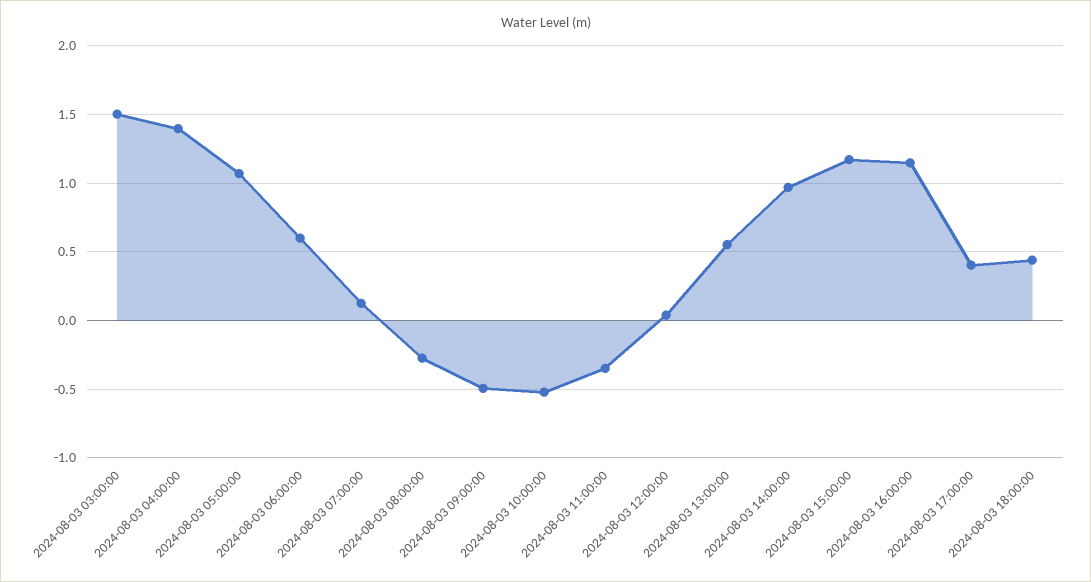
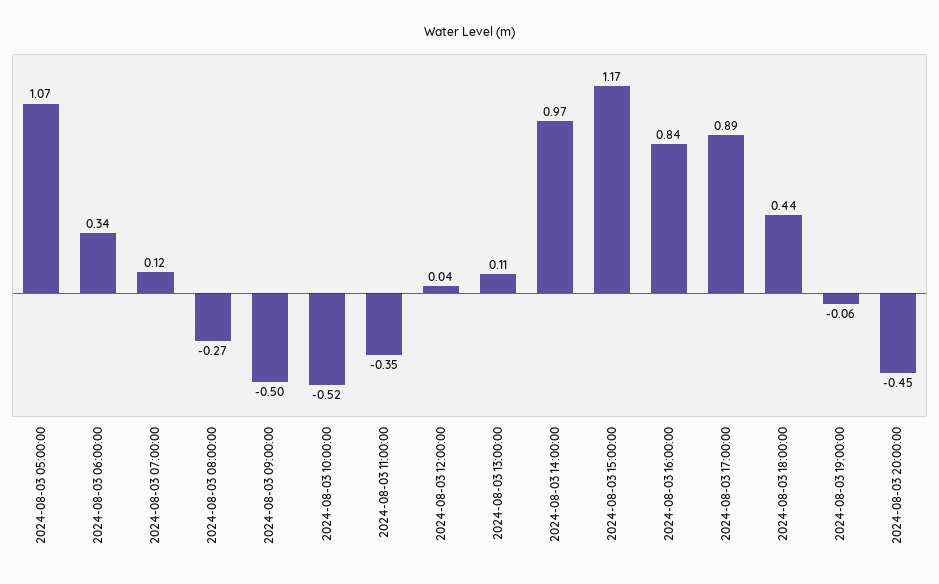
2024-08-03 03:00:00: 1.5 -> none
2024-08-03 04:00:00: 1.4 -> none
2024-08-03 06:00:00: 0.6 -> 0.34
2024-08-03 13:00:00: 0.55 -> 0.11
2024-08-03 16:00:00: 1.15 -> 0.84
2024-08-03 17:00:00: 0.4 -> 0.89
2024-08-03 19:00:00: none -> -0.06
2024-08-03 20:00:00: none -> -0.45

